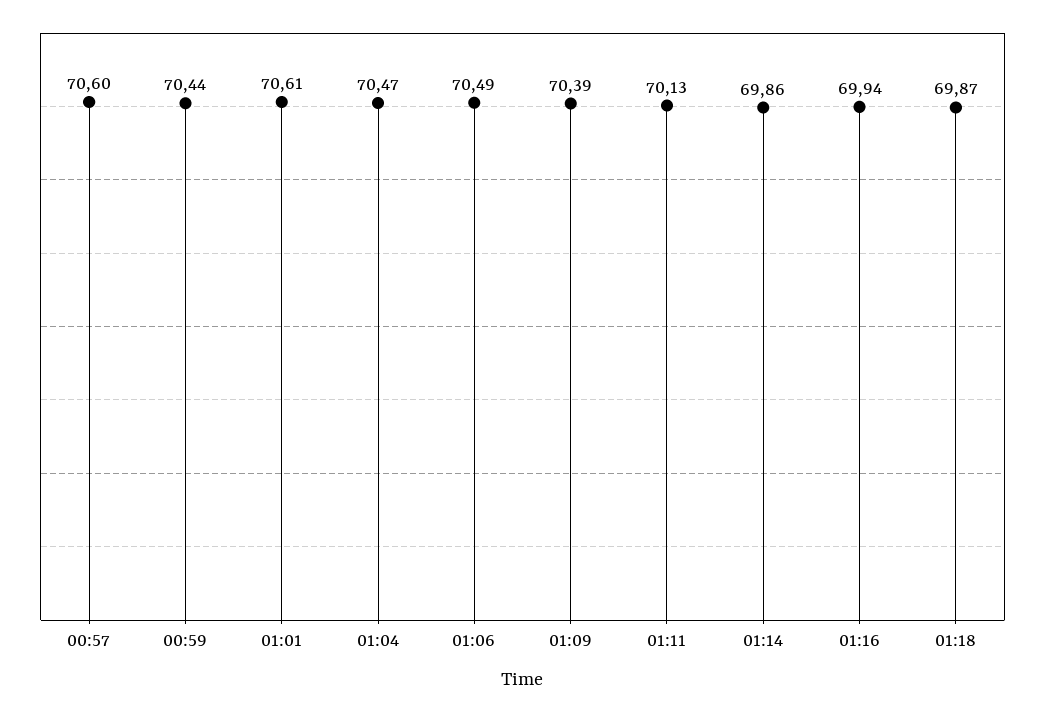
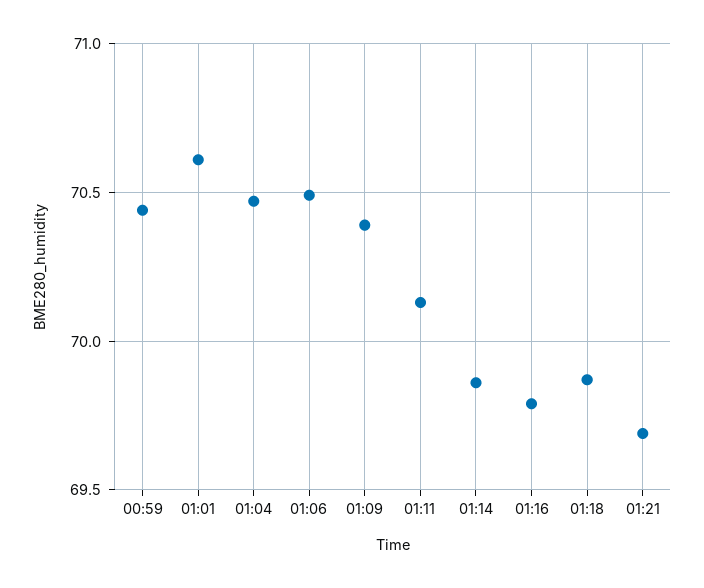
00:57: 70.6 -> none
01:16: 69.94 -> 69.8
01:21: none -> 69.7

